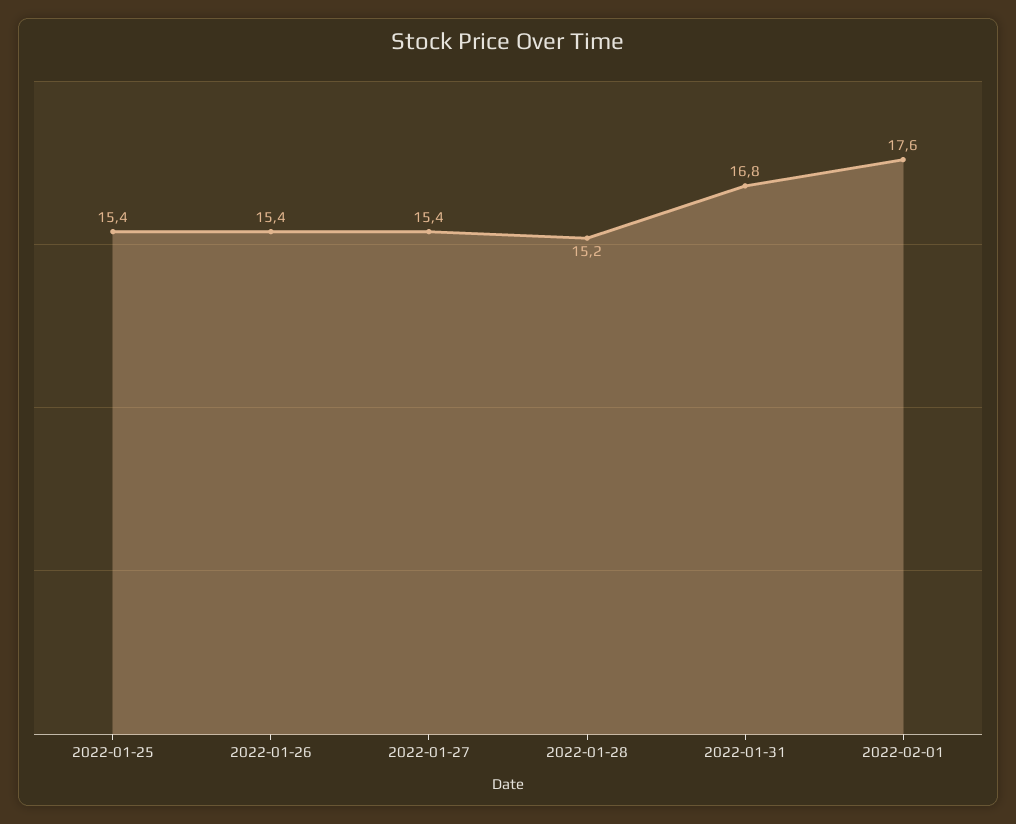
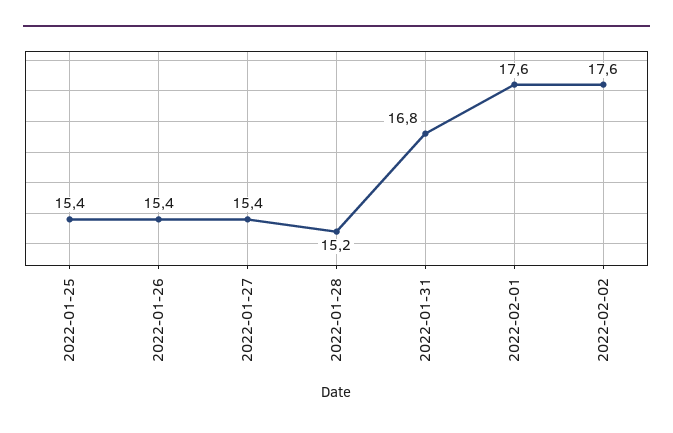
2022-02-02: none -> 17.6

